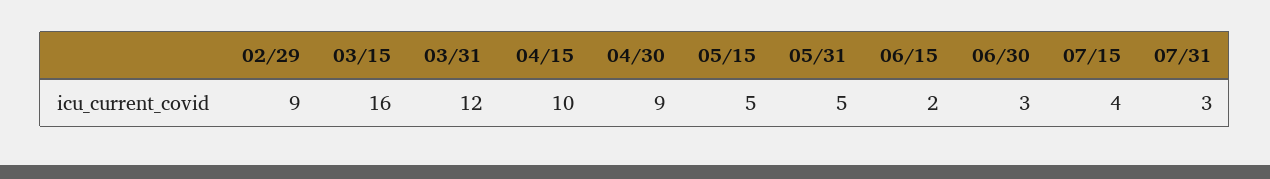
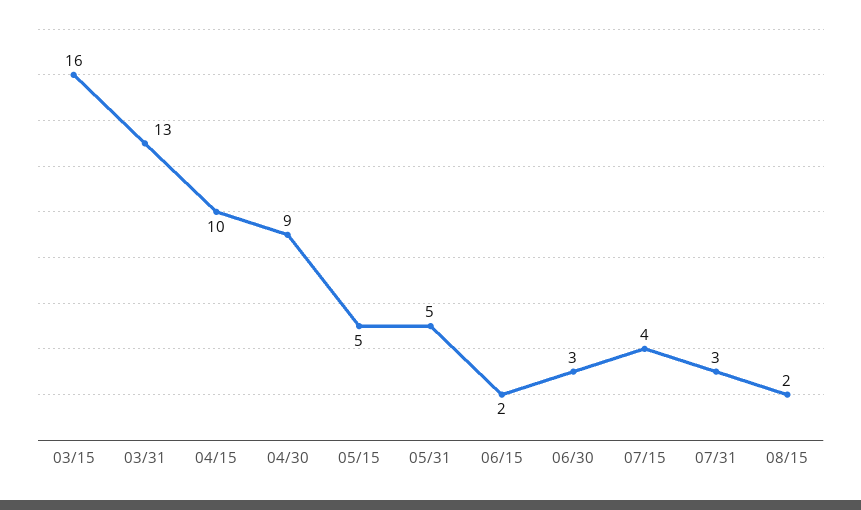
02/29: 9 -> none
03/31: 12 -> 13
08/15: none -> 2

